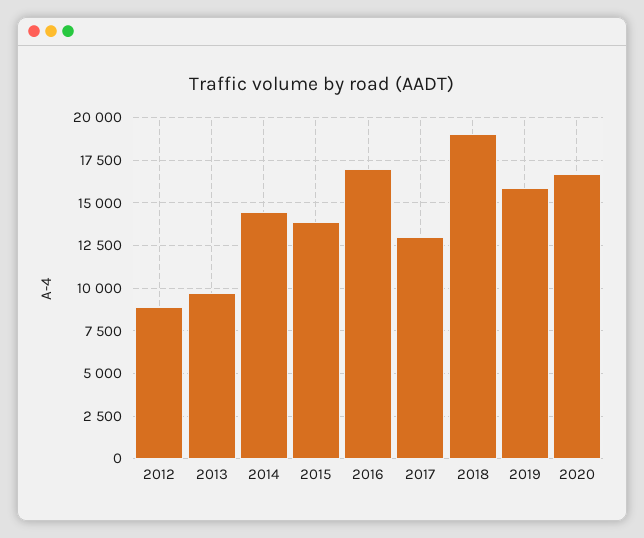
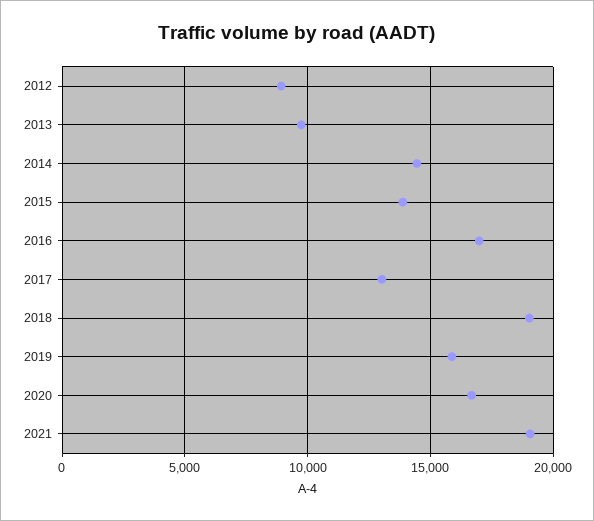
2021: none -> 19000

